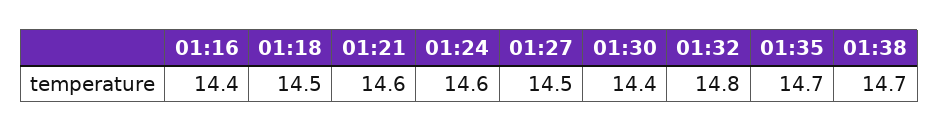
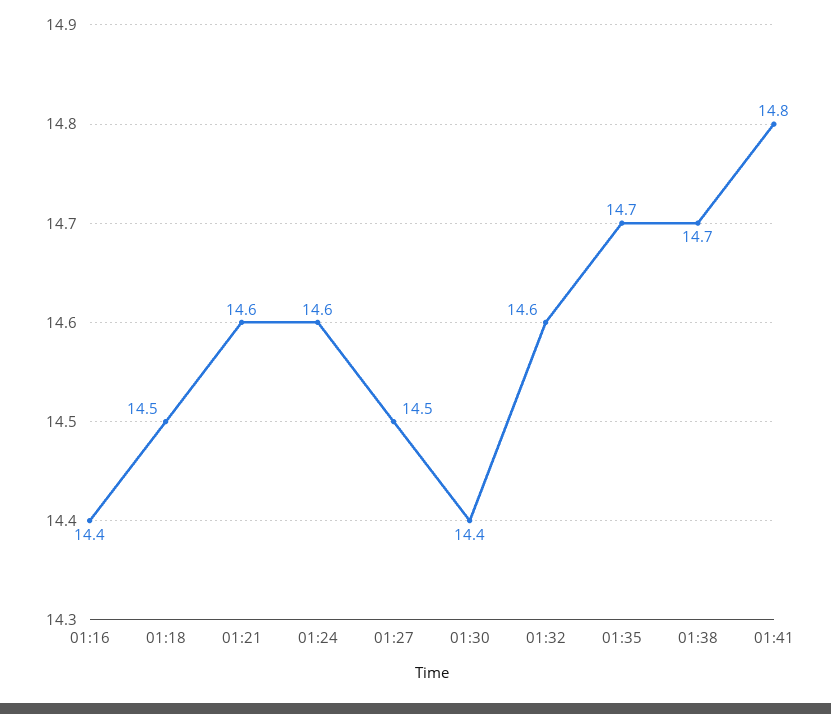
01:32: 14.8 -> 14.6
01:41: none -> 14.8

